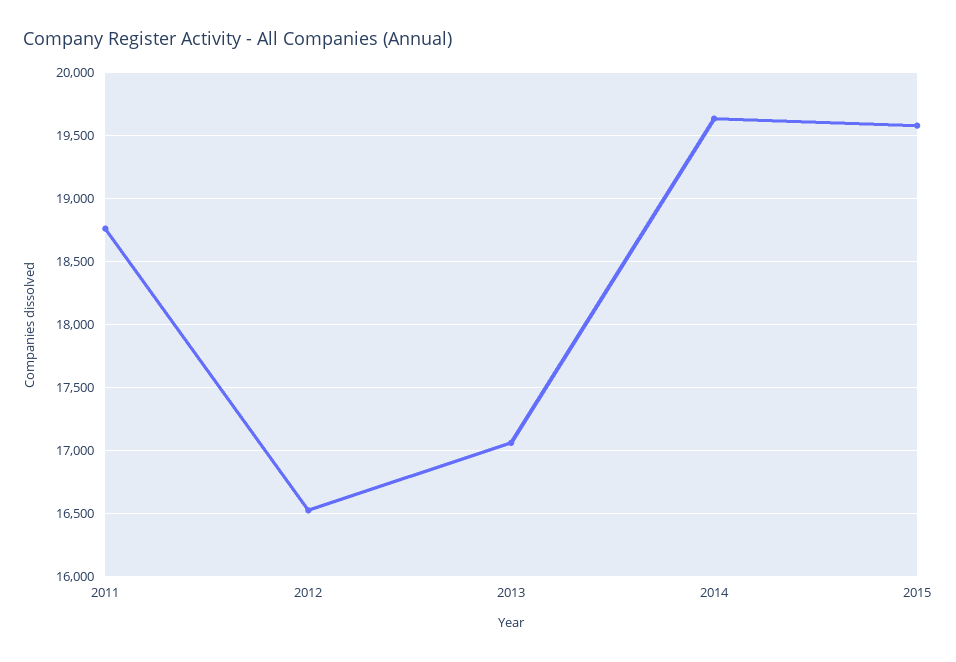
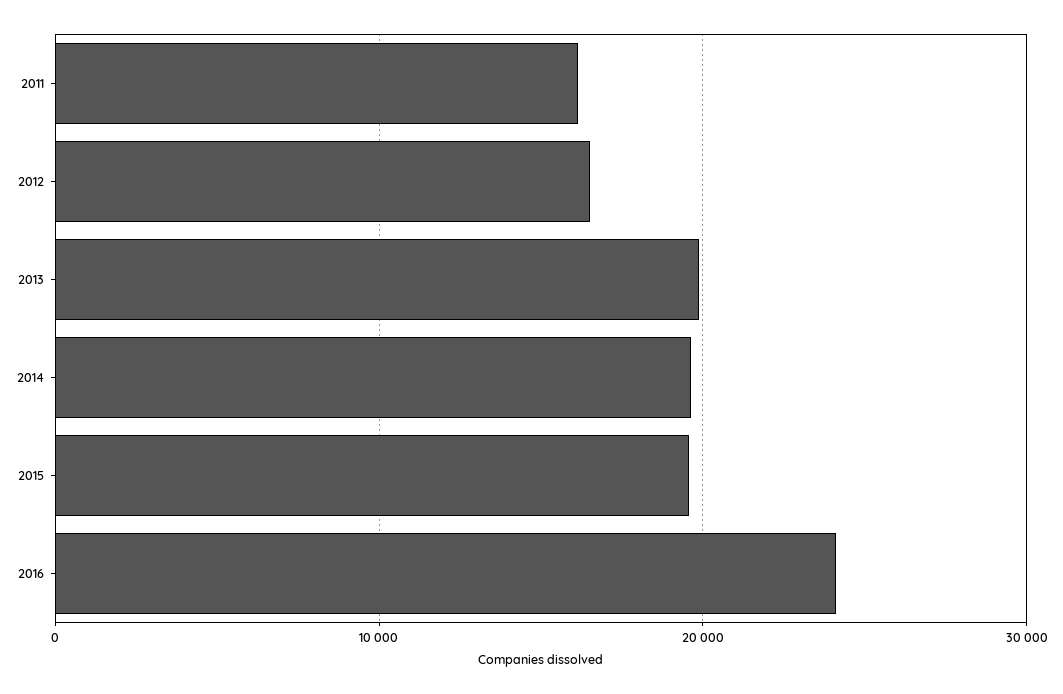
2011: 18750 -> 16000
2013: 17050 -> 20000
2016: none -> 24000

